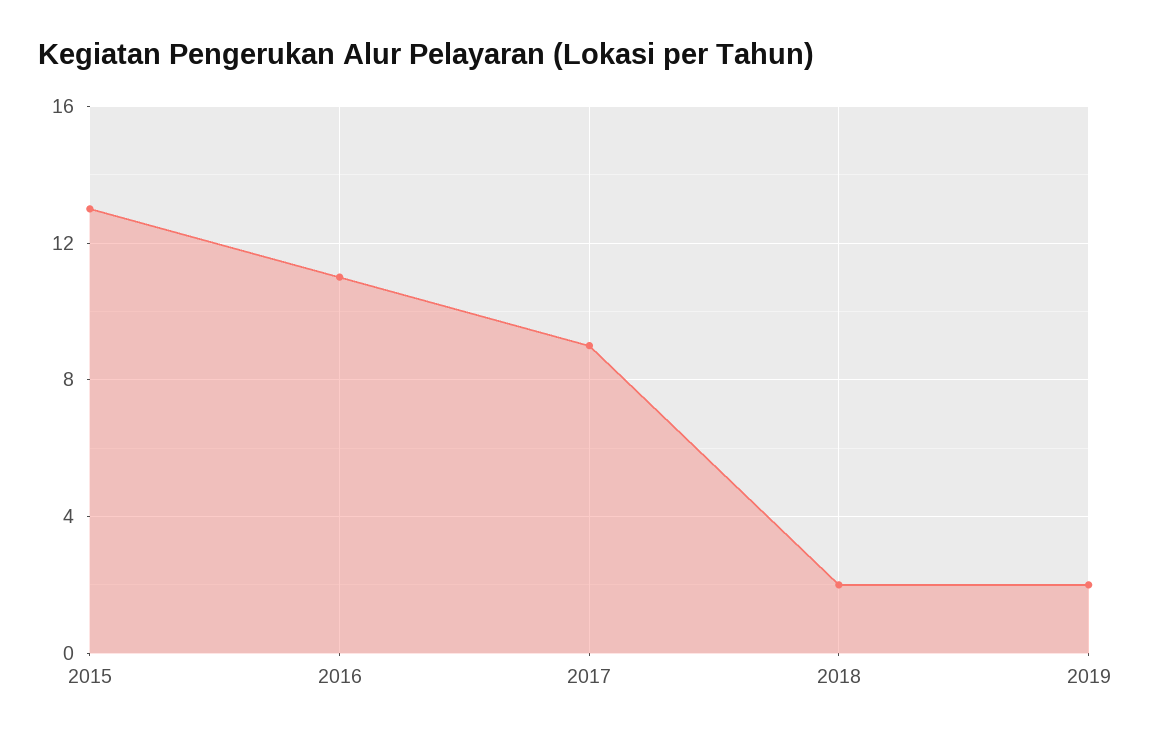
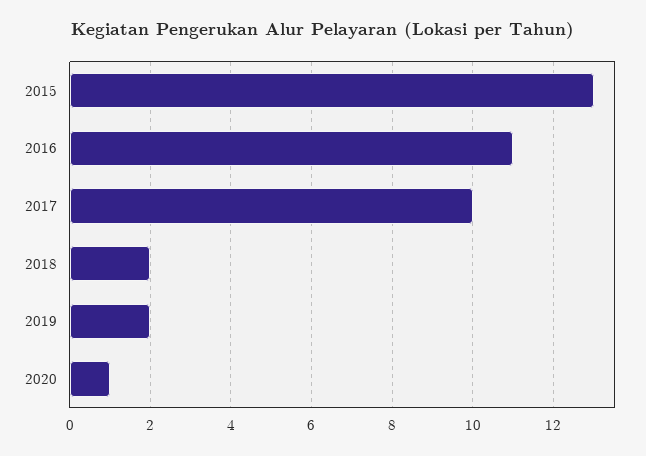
2017: 9 -> 10
2020: none -> 1

